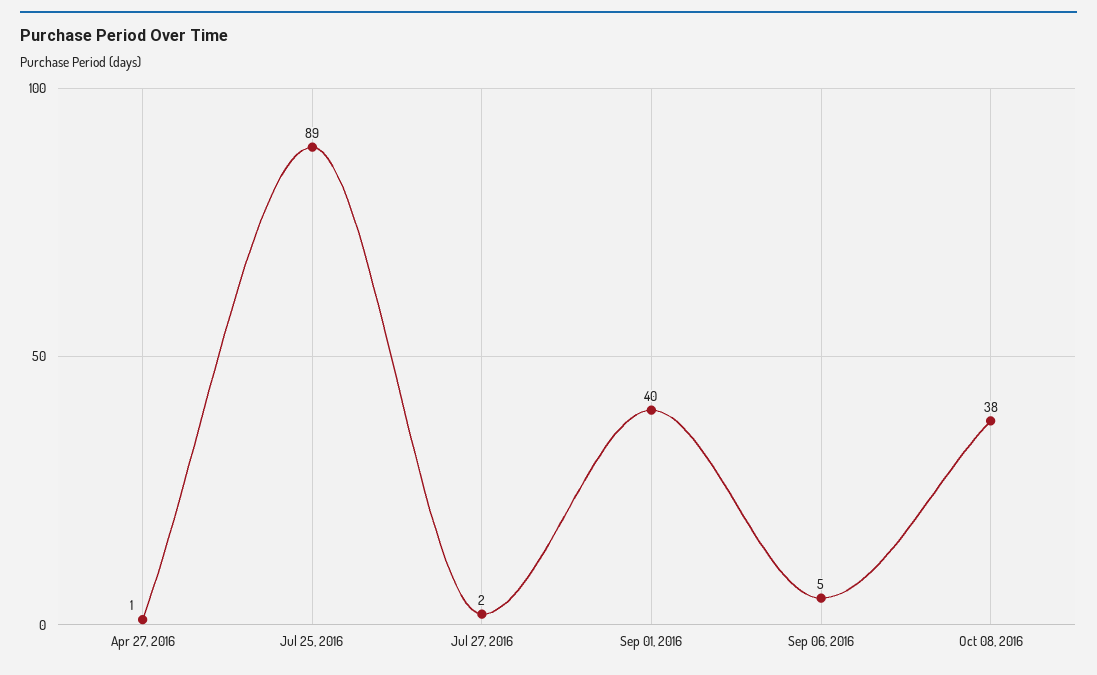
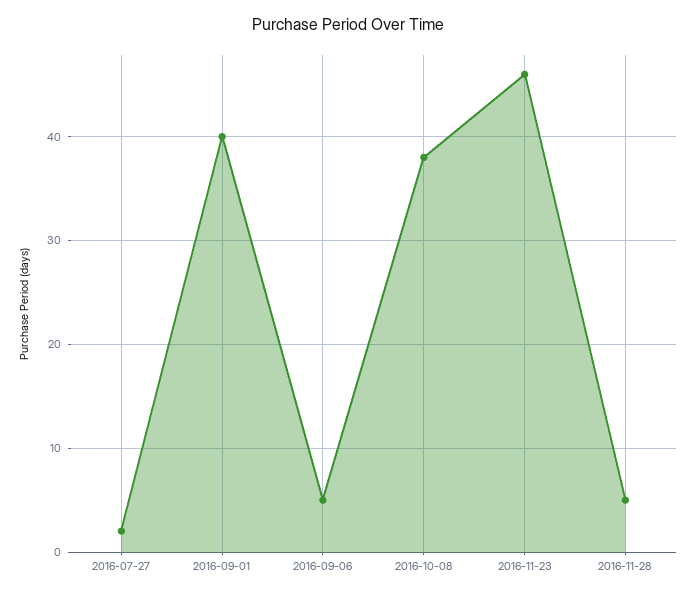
Apr 27, 2016: 1 -> none
Jul 25, 2016: 89 -> none
2016-11-23: none -> 46
2016-11-28: none -> 5

